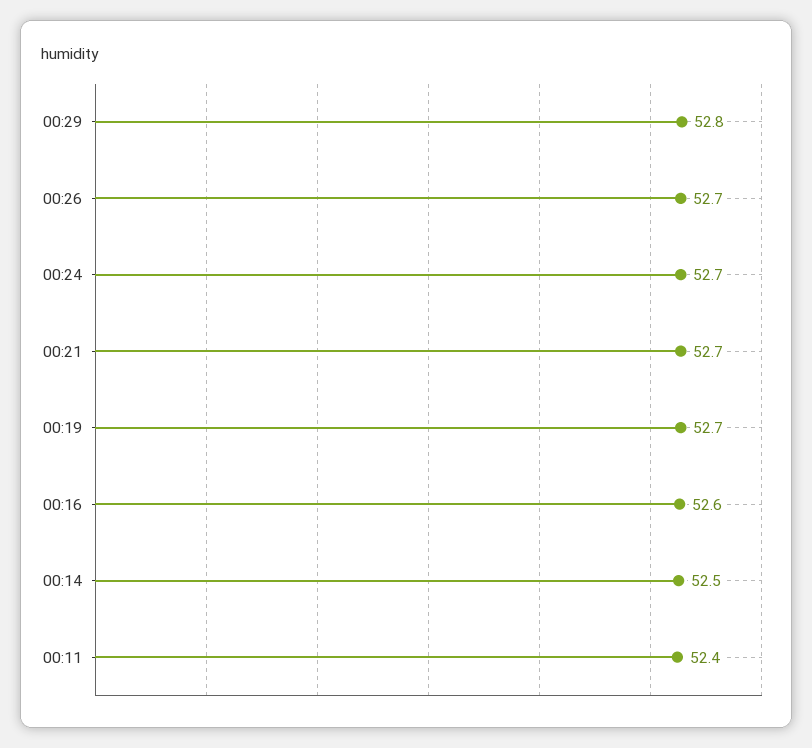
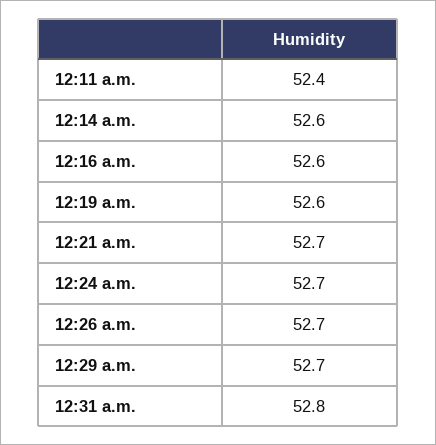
00:29: 52.8 -> 52.7
00:19: 52.7 -> 52.6
00:14: 52.5 -> 52.6
12:31 a.m.: none -> 52.8

